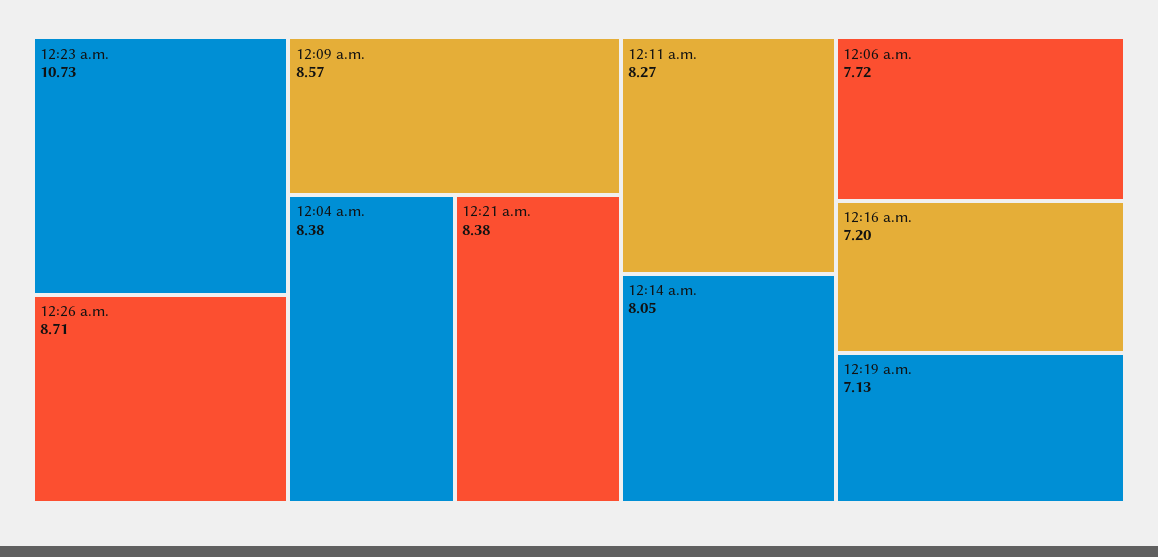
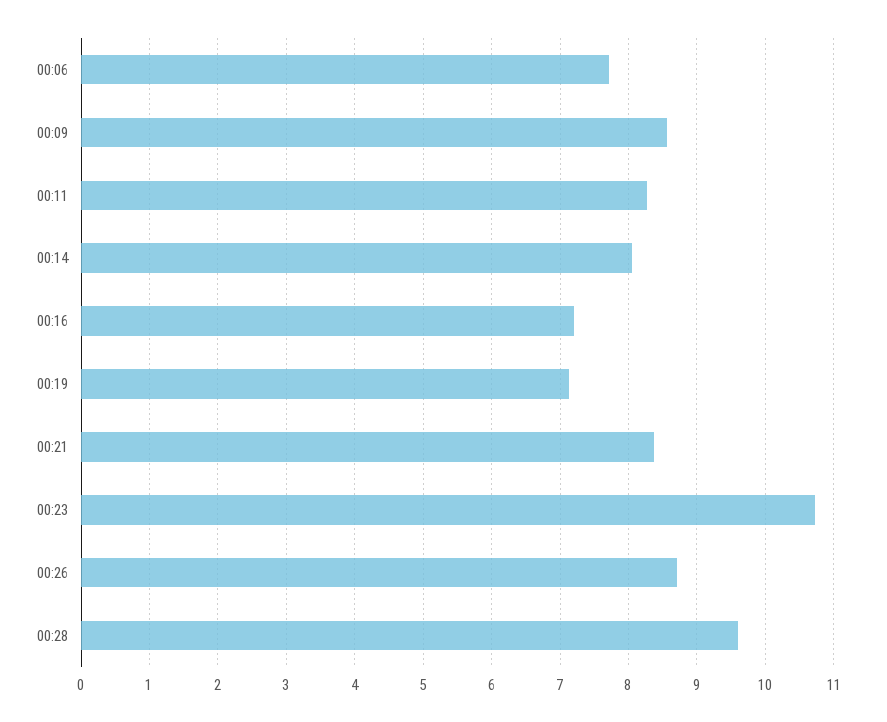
12:04 a.m.: 8.38 -> none
00:28: none -> 9.6

